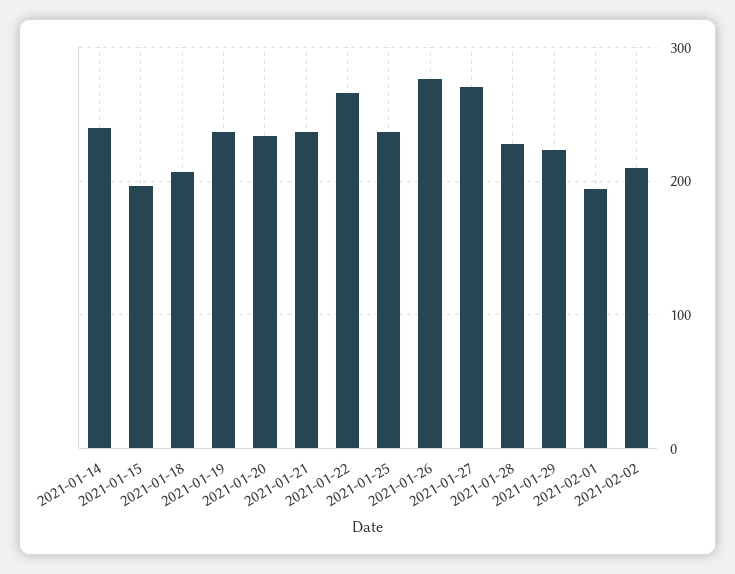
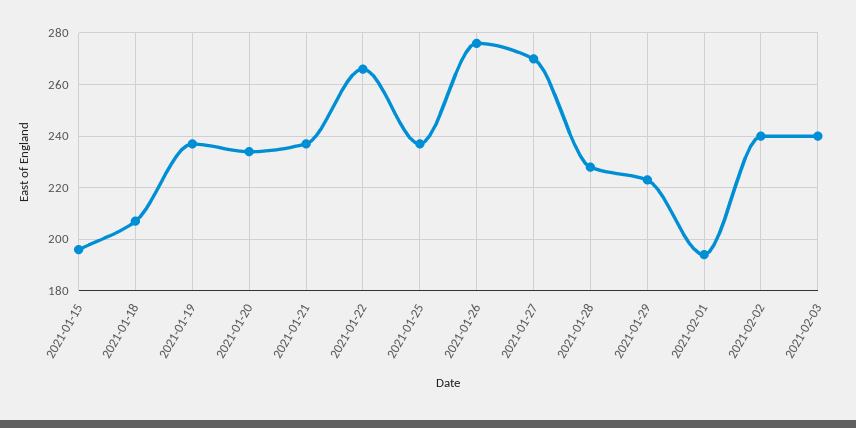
2021-01-14: 240 -> none
2021-02-02: 210 -> 240
2021-02-03: none -> 240

